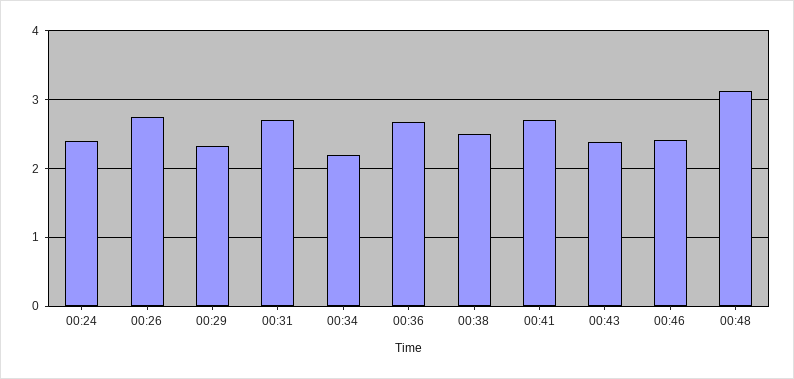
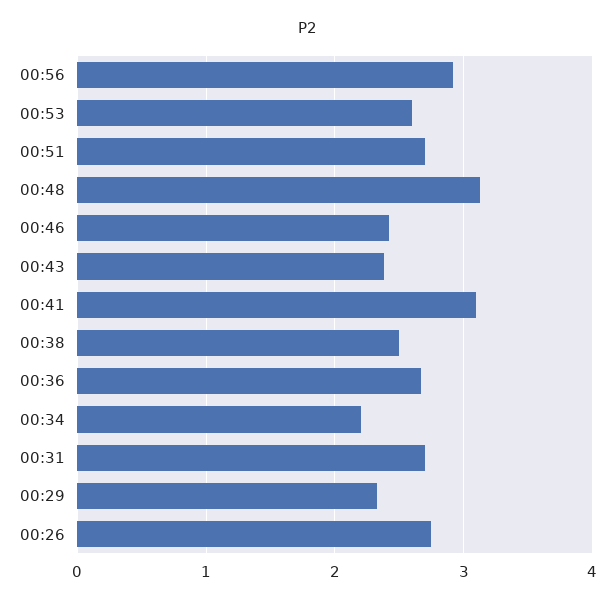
00:24: 2.4 -> none
00:41: 2.7 -> 3.1
00:56: none -> 2.9
00:53: none -> 2.6
00:51: none -> 2.7

